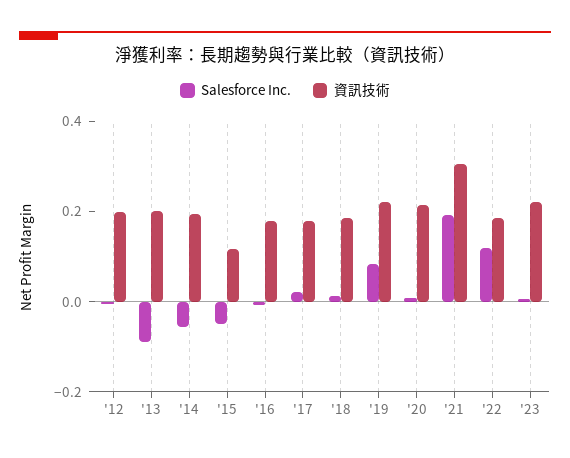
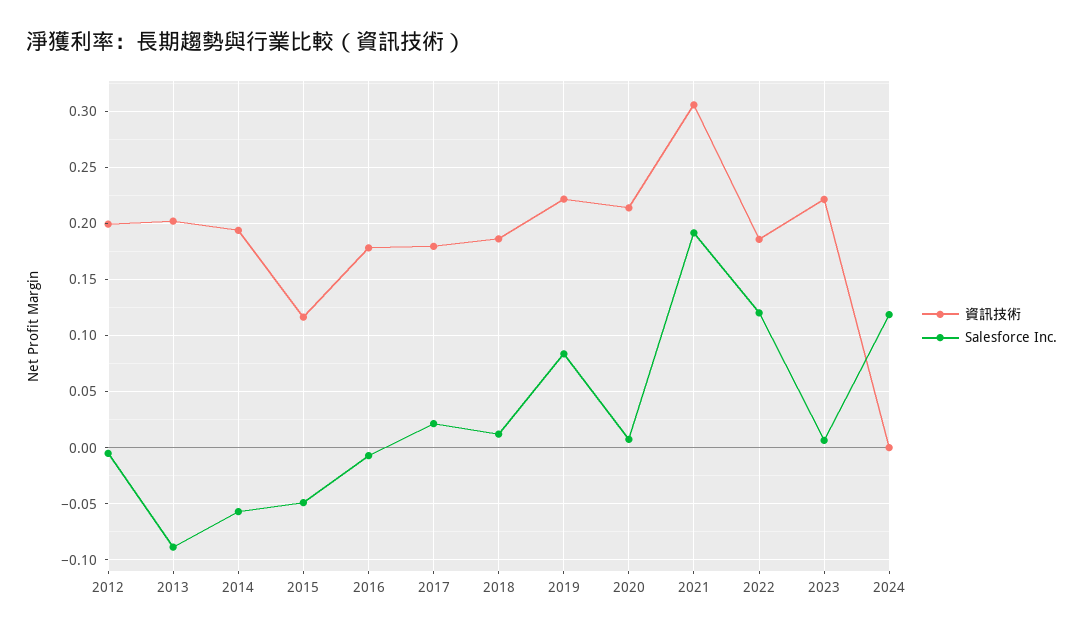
資訊技術, 2024: none -> 0
Salesforce Inc., 2024: none -> 0.12

